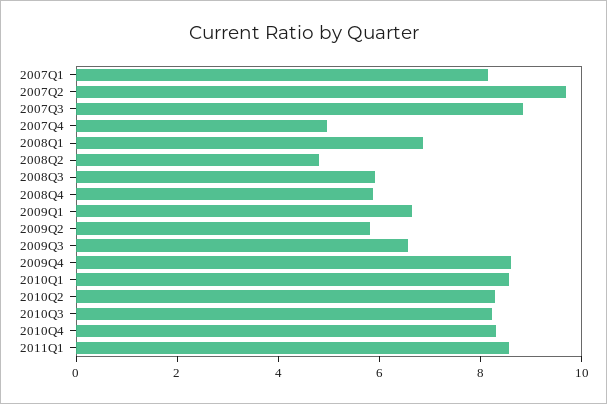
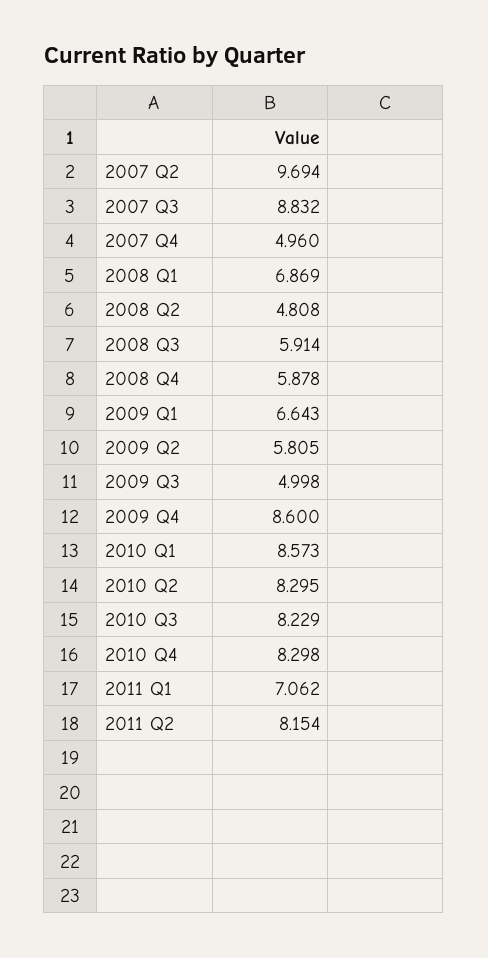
2007Q1: 8 -> none
2009Q3: 6.5 -> 4.998
2011Q1: 8.5 -> 7.062
2011 Q2: none -> 8.154

